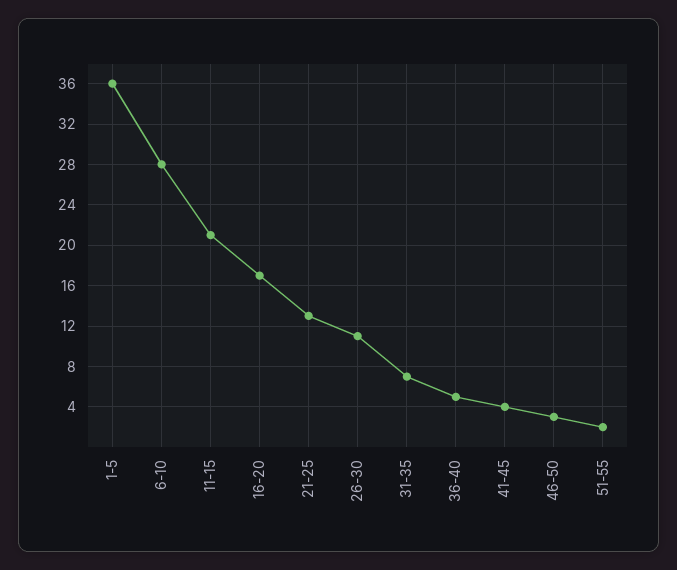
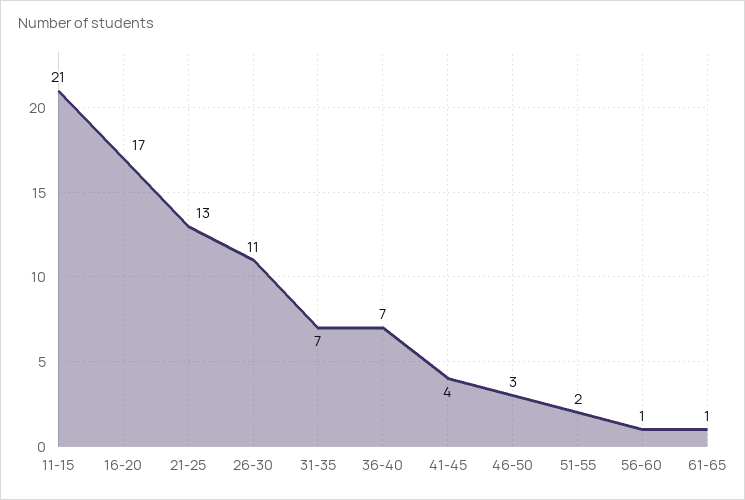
1-5: 36 -> none
6-10: 28 -> none
36-40: 5 -> 7
56-60: none -> 1
61-65: none -> 1

